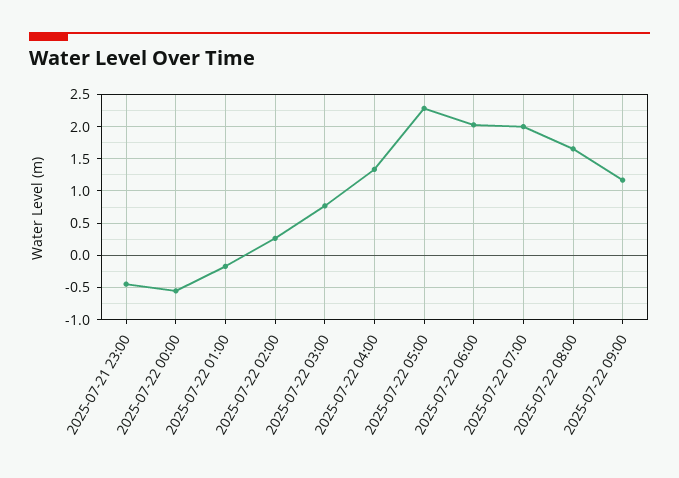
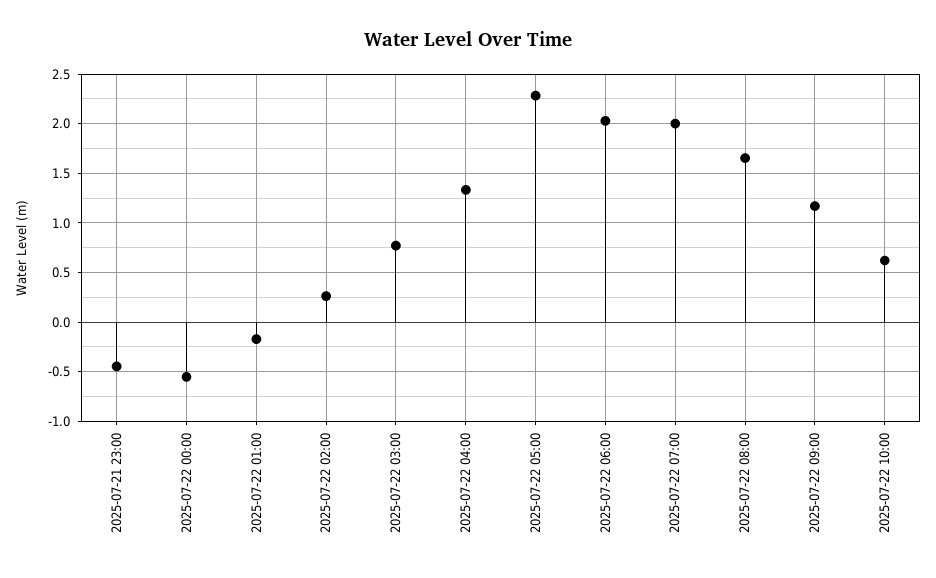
2025-07-22 10:00: none -> 0.6

